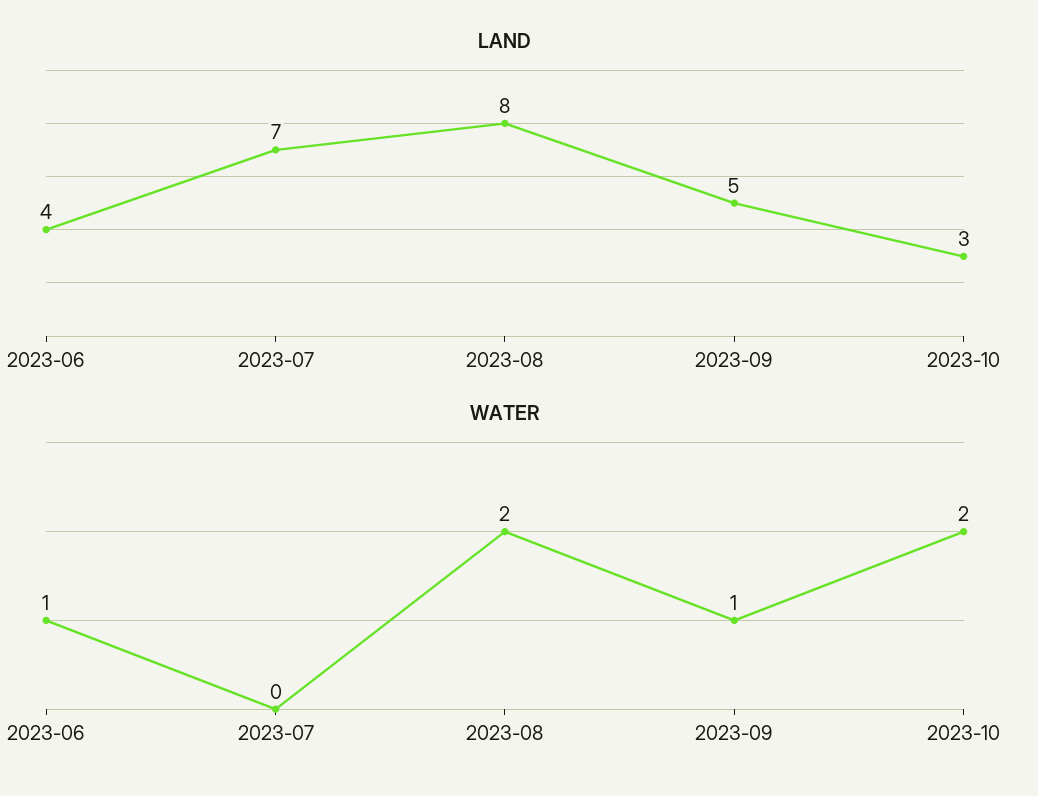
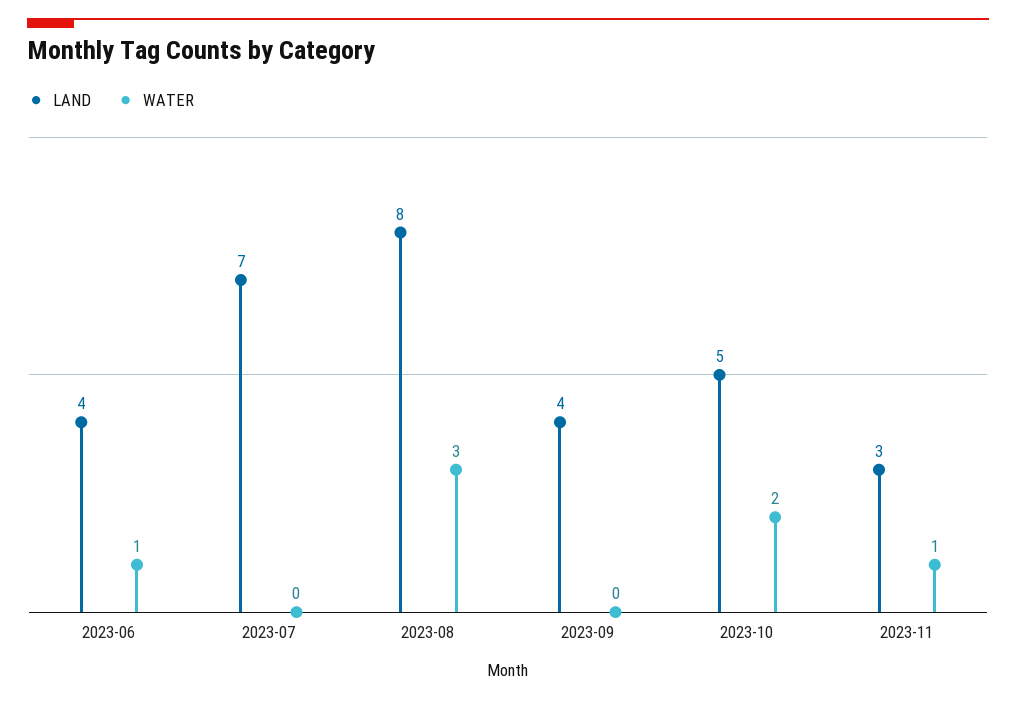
LAND, 2023-09: 5 -> 4
LAND, 2023-10: 3 -> 5
WATER, 2023-08: 2 -> 3
WATER, 2023-09: 1 -> 0
LAND, 2023-11: none -> 3
WATER, 2023-11: none -> 1

